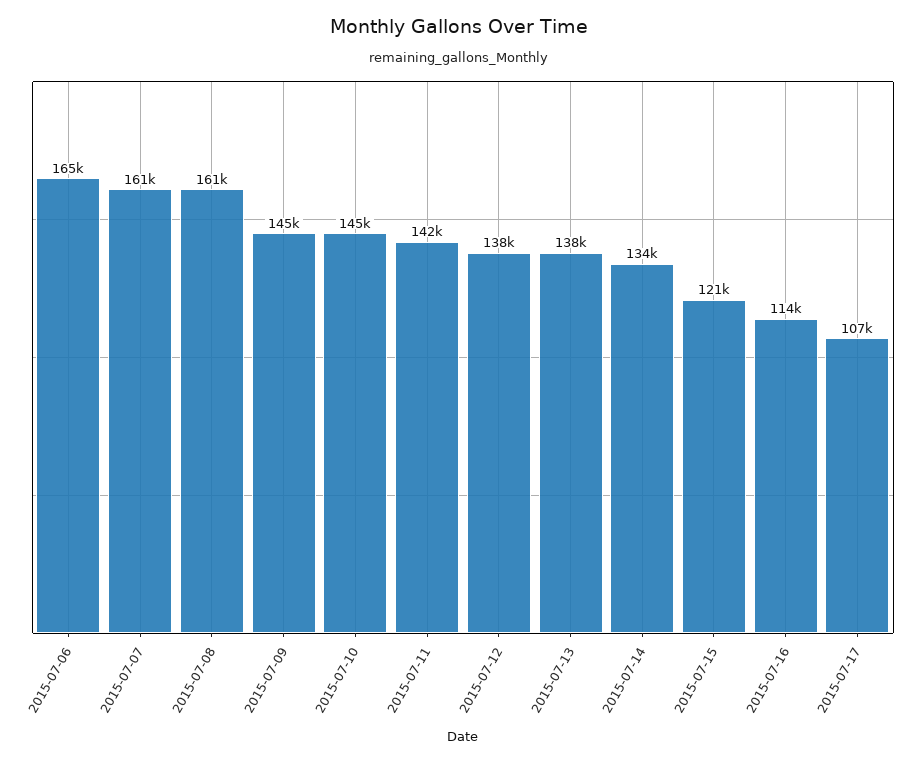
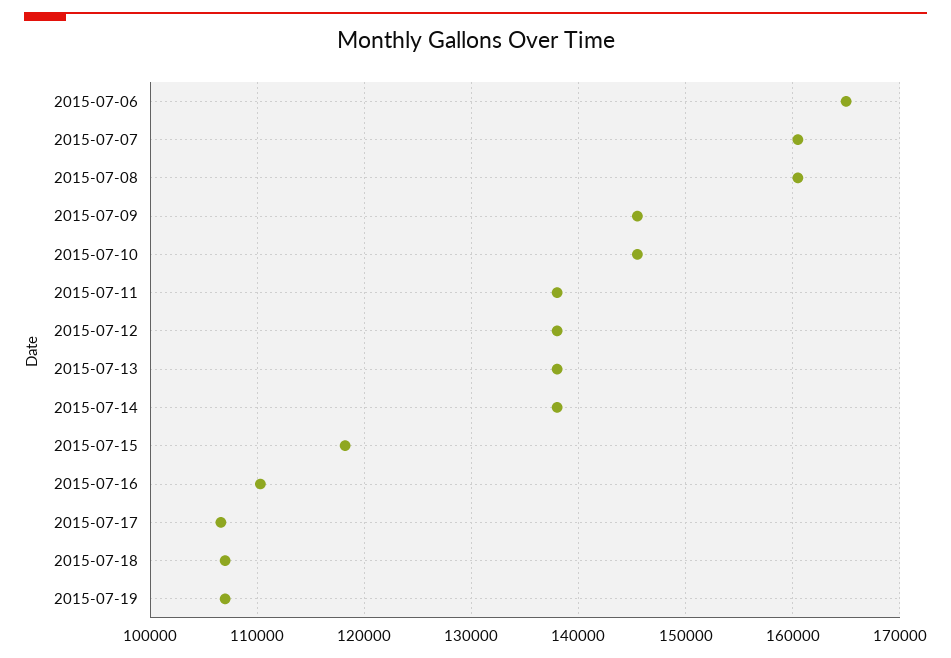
2015-07-11: 142000 -> 138000
2015-07-14: 134000 -> 138000
2015-07-15: 121000 -> 118000
2015-07-16: 114000 -> 110000
2015-07-18: none -> 107000
2015-07-19: none -> 107000

